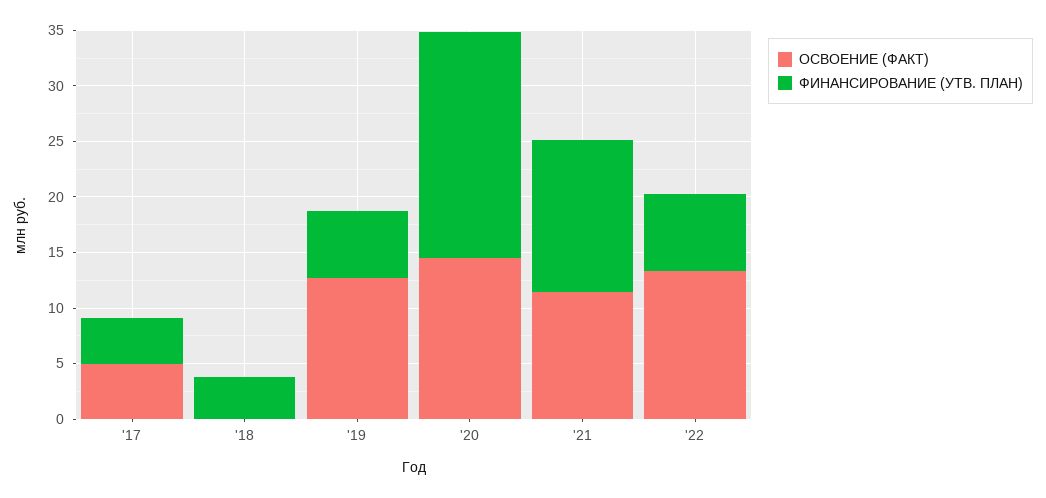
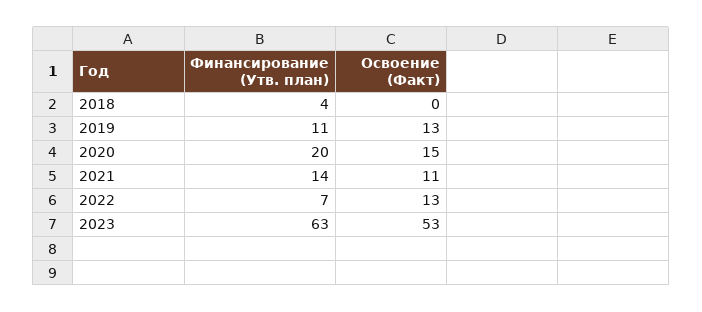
ОСВОЕНИЕ (ФАКТ), '17: 5 -> none
ФИНАНСИРОВАНИЕ (УТВ. ПЛАН), '17: 4 -> none
ФИНАНСИРОВАНИЕ (УТВ. ПЛАН), '19: 6 -> 11
ФИНАНСИРОВАНИЕ (УТВ. ПЛАН), 2023: none -> 63
ОСВОЕНИЕ (ФАКТ), 2023: none -> 53

